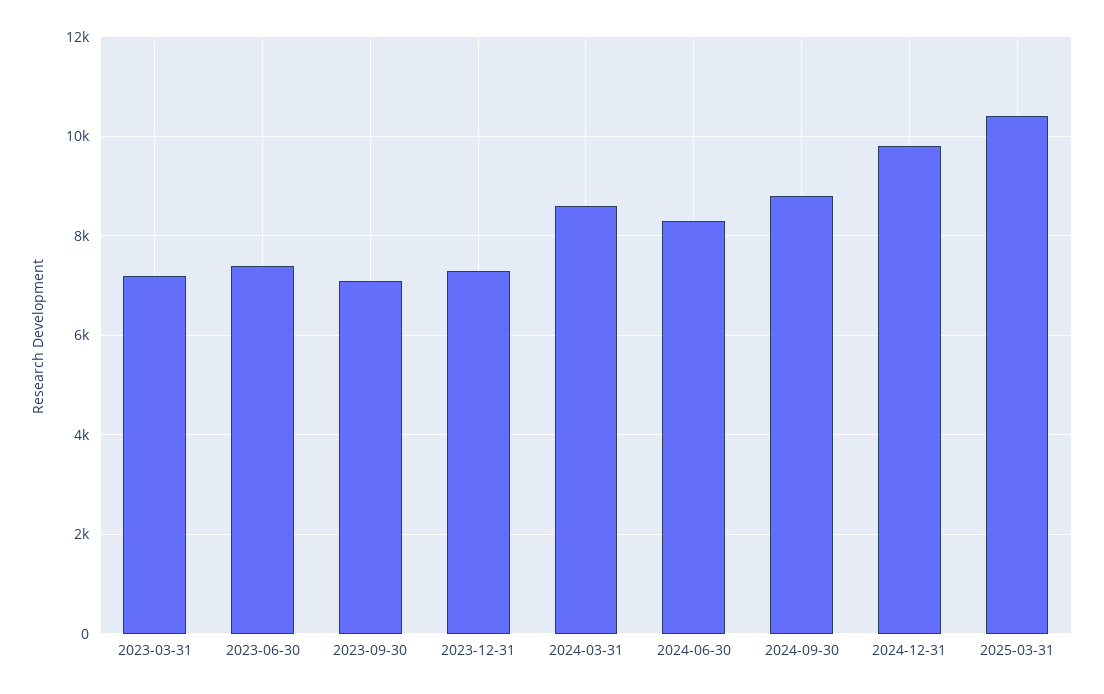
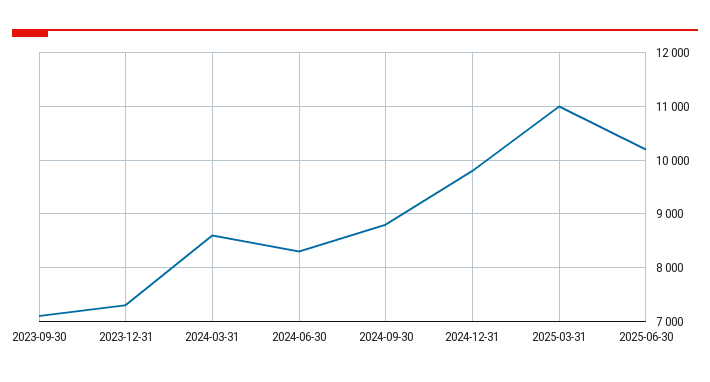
2023-03-31: 7200 -> none
2023-06-30: 7400 -> none
2025-03-31: 10400 -> 11000
2025-06-30: none -> 10200

